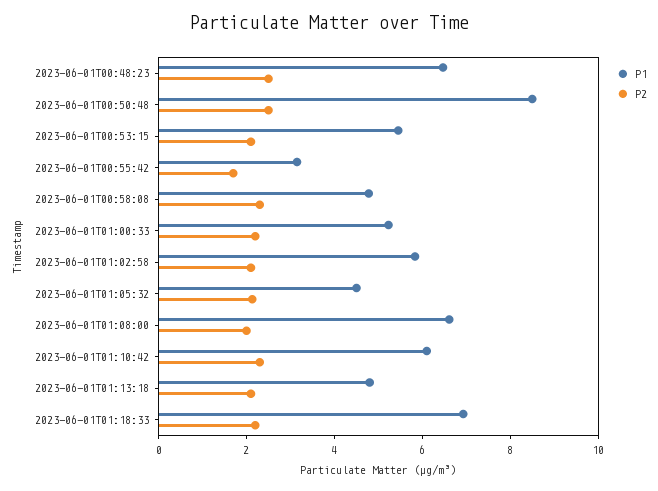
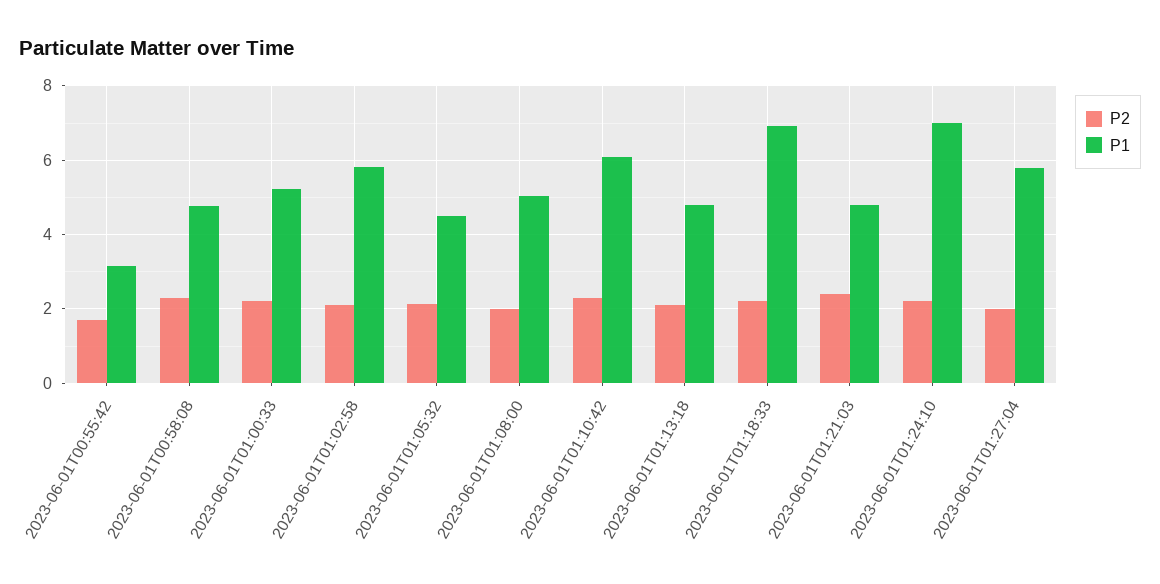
P1, 2023-06-01T00:48:23: 6.5 -> none
P2, 2023-06-01T00:48:23: 2.5 -> none
P1, 2023-06-01T00:50:48: 8.5 -> none
P2, 2023-06-01T00:50:48: 2.5 -> none
P1, 2023-06-01T00:53:15: 5.5 -> none
P2, 2023-06-01T00:53:15: 2 -> none
P1, 2023-06-01T01:08:00: 6.5 -> 5
P2, 2023-06-01T01:21:03: none -> 2.4
P1, 2023-06-01T01:21:03: none -> 4.8
P2, 2023-06-01T01:24:10: none -> 2.2
P1, 2023-06-01T01:24:10: none -> 7
P2, 2023-06-01T01:27:04: none -> 2
P1, 2023-06-01T01:27:04: none -> 5.8

